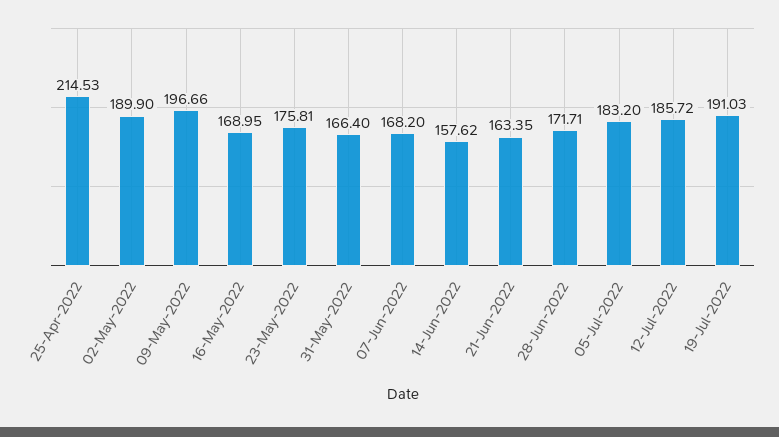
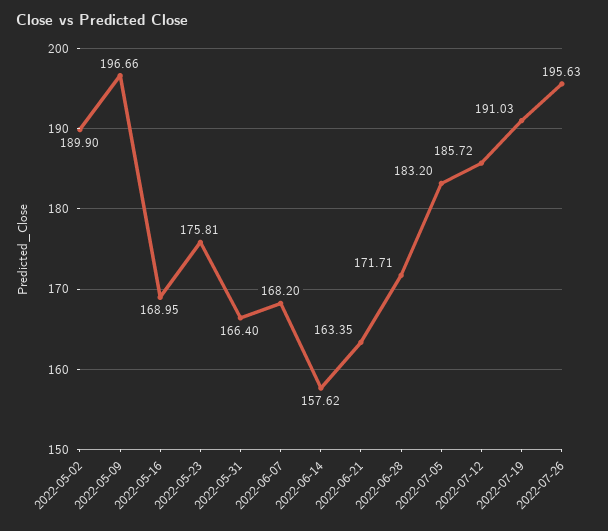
25-Apr-2022: 214.53 -> none
2022-07-26: none -> 195.63

